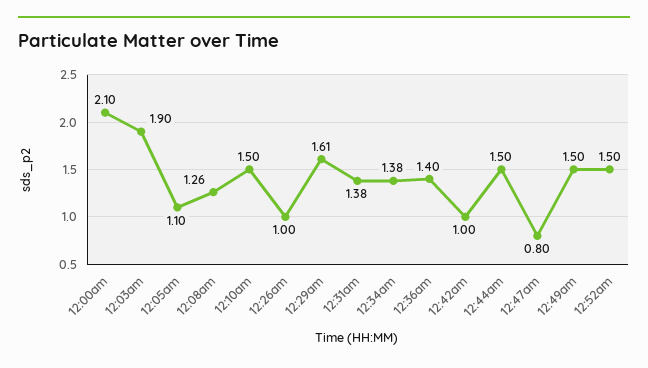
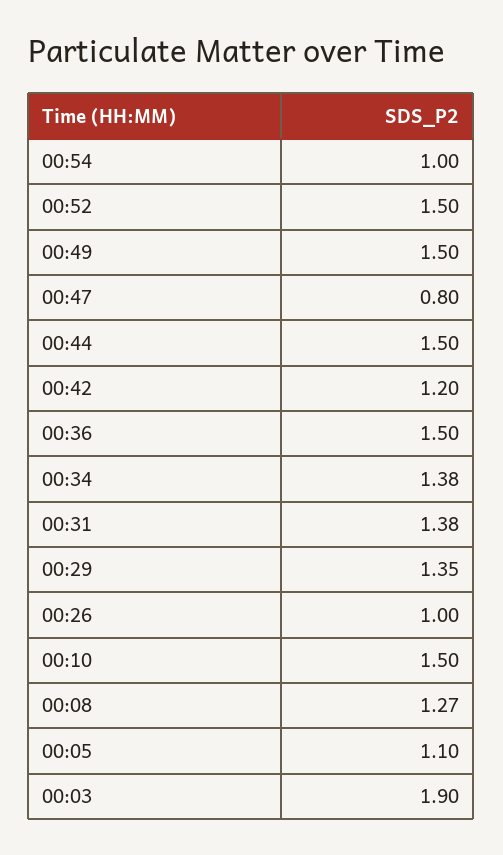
12:00am: 2.1 -> none
12:08am: 1.26 -> 1.27
12:29am: 1.61 -> 1.35
12:36am: 1.4 -> 1.5
12:42am: 1 -> 1.2
00:54: none -> 1

